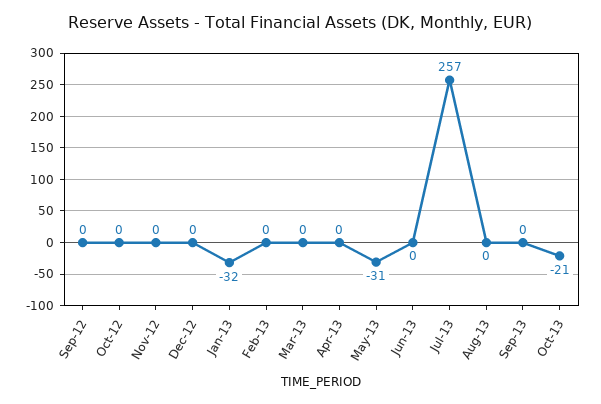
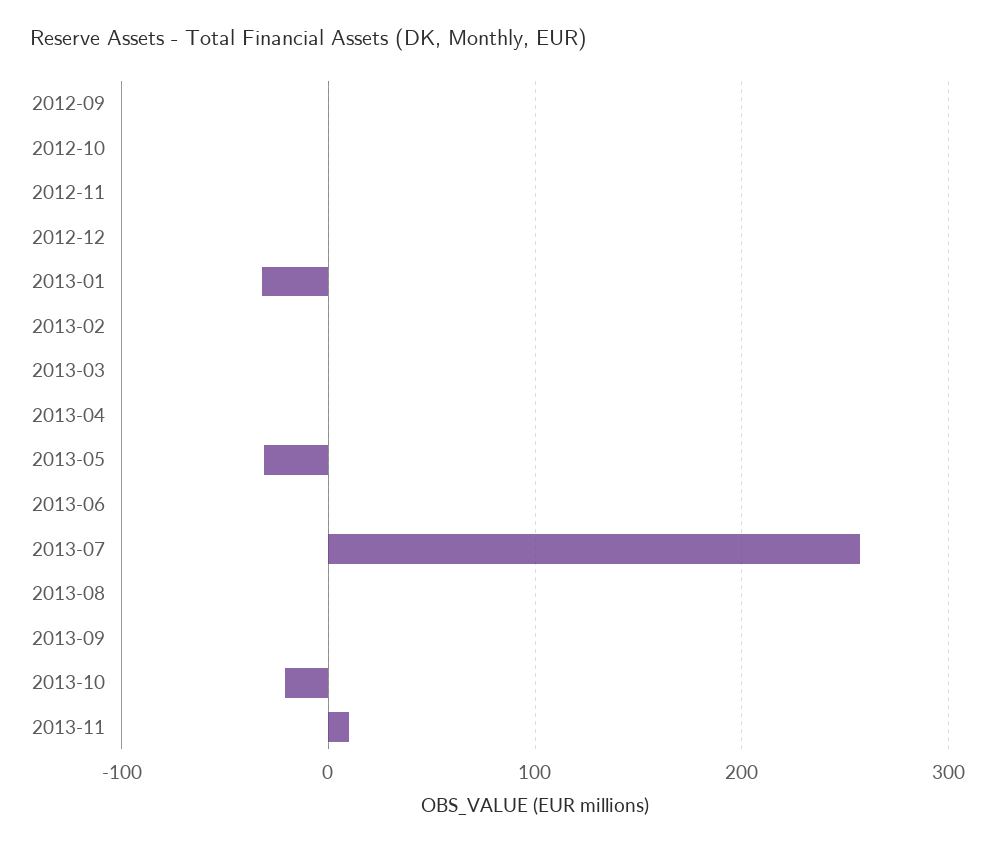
2013-11: none -> 10

